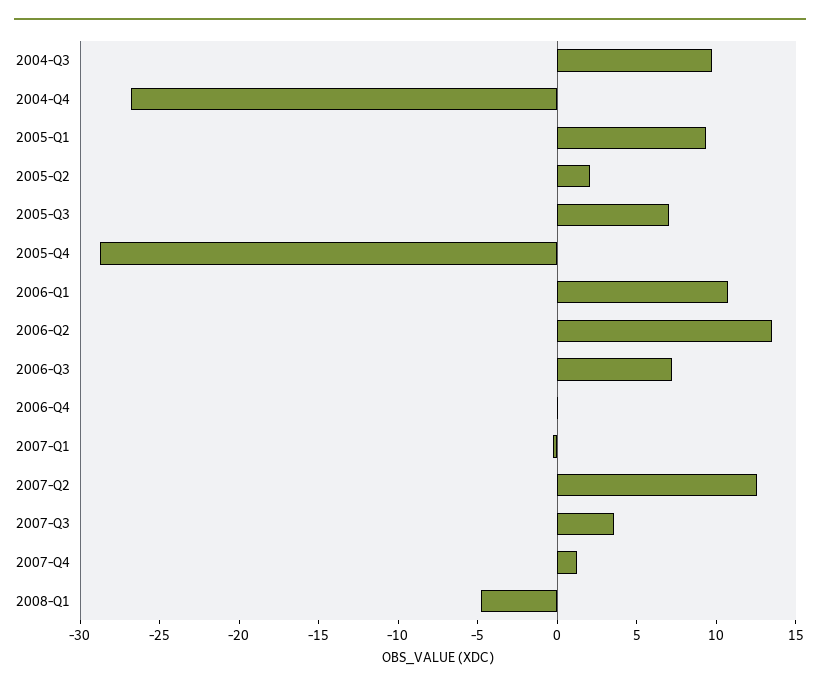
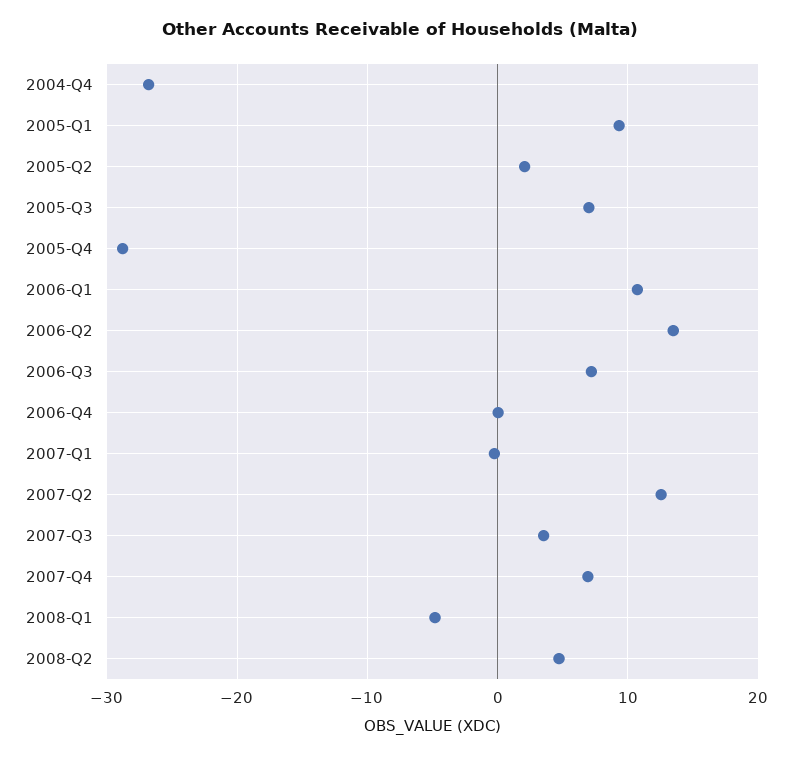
2004-Q3: 10 -> none
2007-Q4: 1 -> 7
2008-Q2: none -> 5

